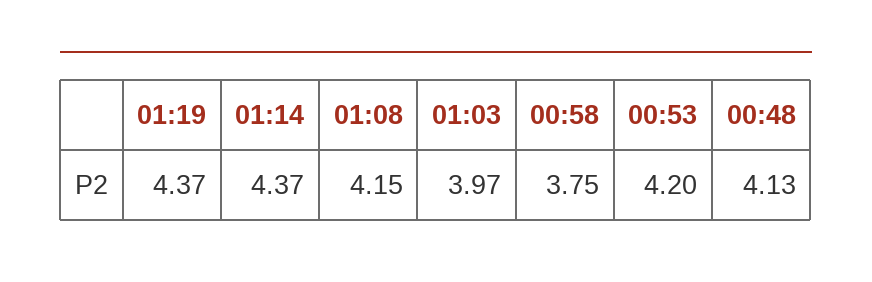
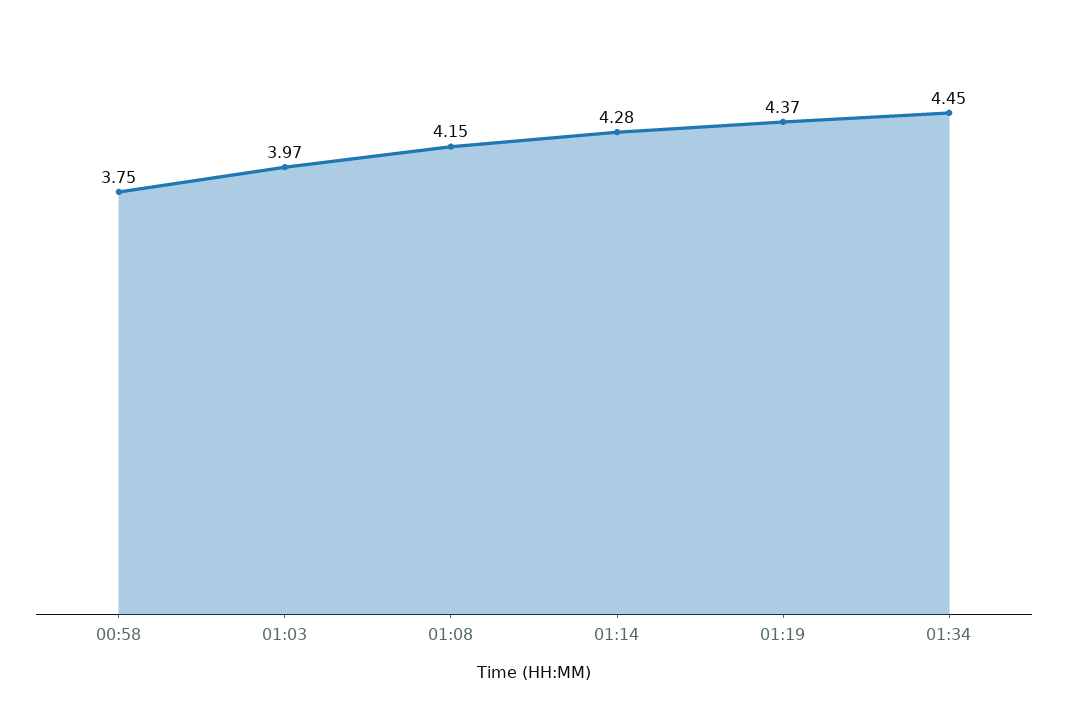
01:14: 4.37 -> 4.28
00:53: 4.2 -> none
00:48: 4.13 -> none
01:34: none -> 4.45

